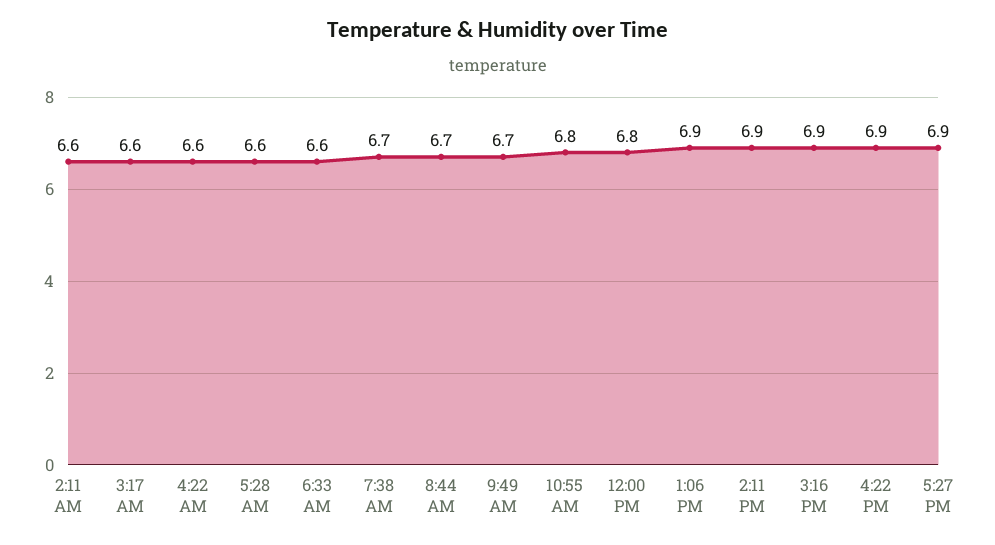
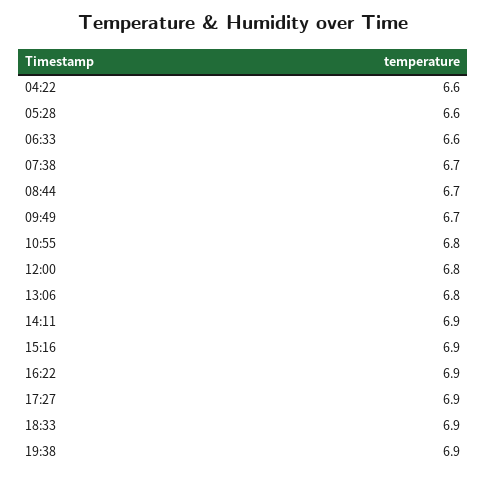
2:11 AM: 6.6 -> none
3:17 AM: 6.6 -> none
1:06 PM: 6.9 -> 6.8
18:33: none -> 6.9
19:38: none -> 6.9

